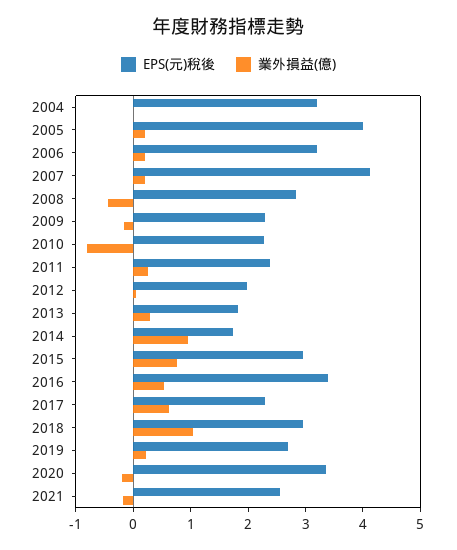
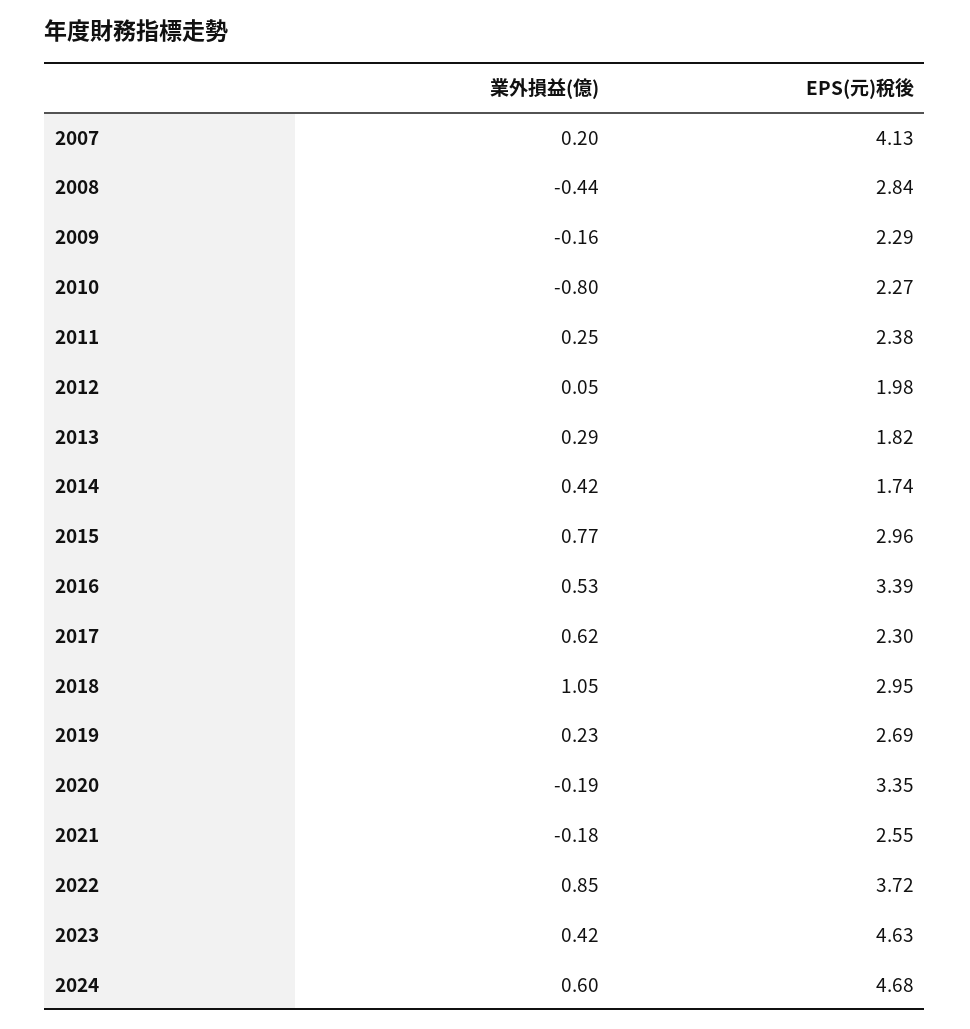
EPS(元)稅後, 2004: 3.2 -> none
業外損益(億), 2004: 0 -> none
EPS(元)稅後, 2005: 4 -> none
業外損益(億), 2005: 0.2 -> none
EPS(元)稅後, 2006: 3.2 -> none
業外損益(億), 2006: 0.2 -> none
業外損益(億), 2014: 1 -> 0.42
業外損益(億), 2022: none -> 0.85
EPS(元)稅後, 2022: none -> 3.72
業外損益(億), 2023: none -> 0.42
EPS(元)稅後, 2023: none -> 4.63
業外損益(億), 2024: none -> 0.6
EPS(元)稅後, 2024: none -> 4.68

